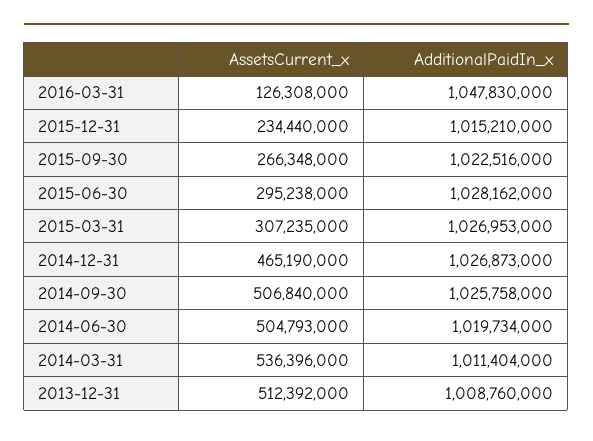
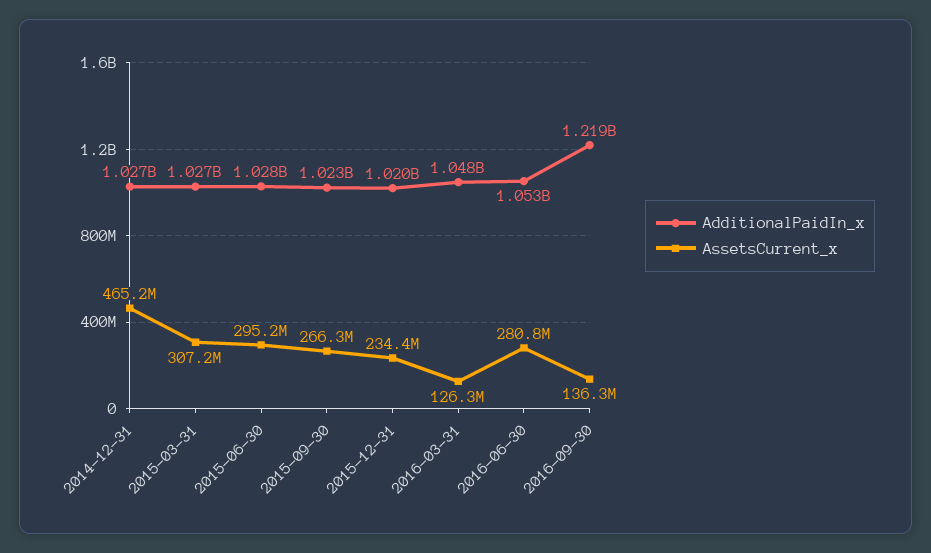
AdditionalPaidIn_x, 2015-12-31: 1015210000 -> 1020000000
AssetsCurrent_x, 2014-09-30: 506840000 -> none
AdditionalPaidIn_x, 2014-09-30: 1025758000 -> none
AssetsCurrent_x, 2014-06-30: 504793000 -> none
AdditionalPaidIn_x, 2014-06-30: 1019734000 -> none
AssetsCurrent_x, 2014-03-31: 536396000 -> none
AdditionalPaidIn_x, 2014-03-31: 1011404000 -> none
AssetsCurrent_x, 2013-12-31: 512392000 -> none
AdditionalPaidIn_x, 2013-12-31: 1008760000 -> none
AdditionalPaidIn_x, 2016-06-30: none -> 1053000000
AssetsCurrent_x, 2016-06-30: none -> 280800000
AdditionalPaidIn_x, 2016-09-30: none -> 1219000000
AssetsCurrent_x, 2016-09-30: none -> 136300000

